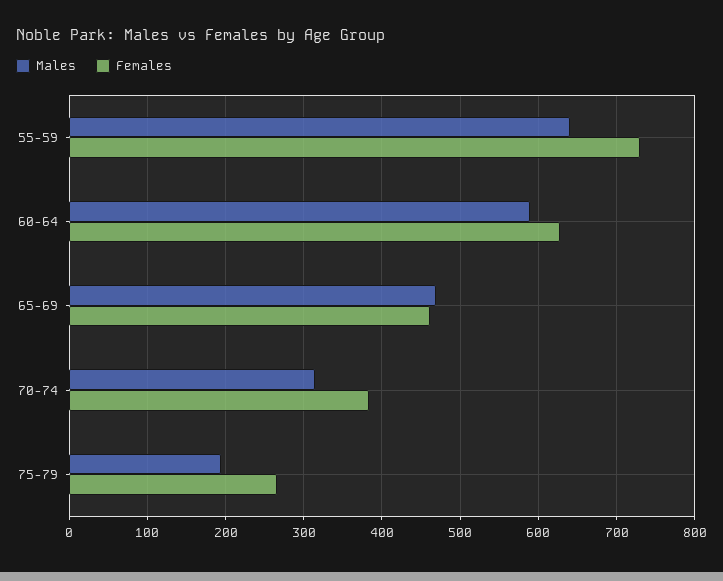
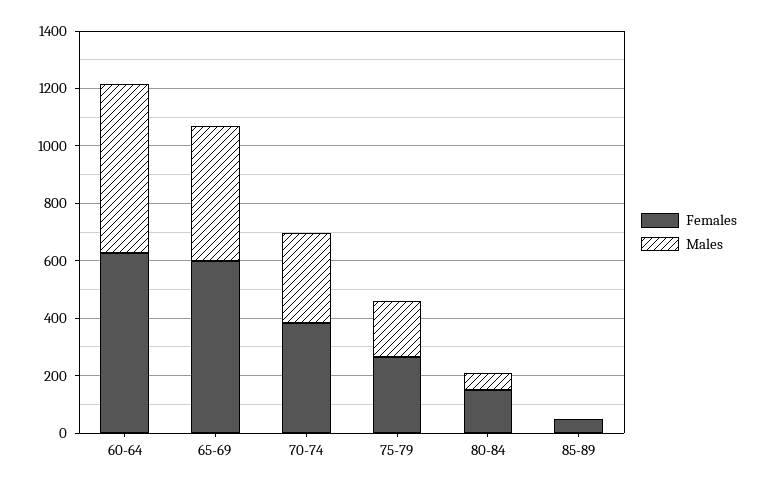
Males, 55-59: 640 -> none
Females, 55-59: 730 -> none
Females, 65-69: 460 -> 600
Females, 80-84: none -> 150
Males, 80-84: none -> 50
Females, 85-89: none -> 50
Males, 85-89: none -> 0

